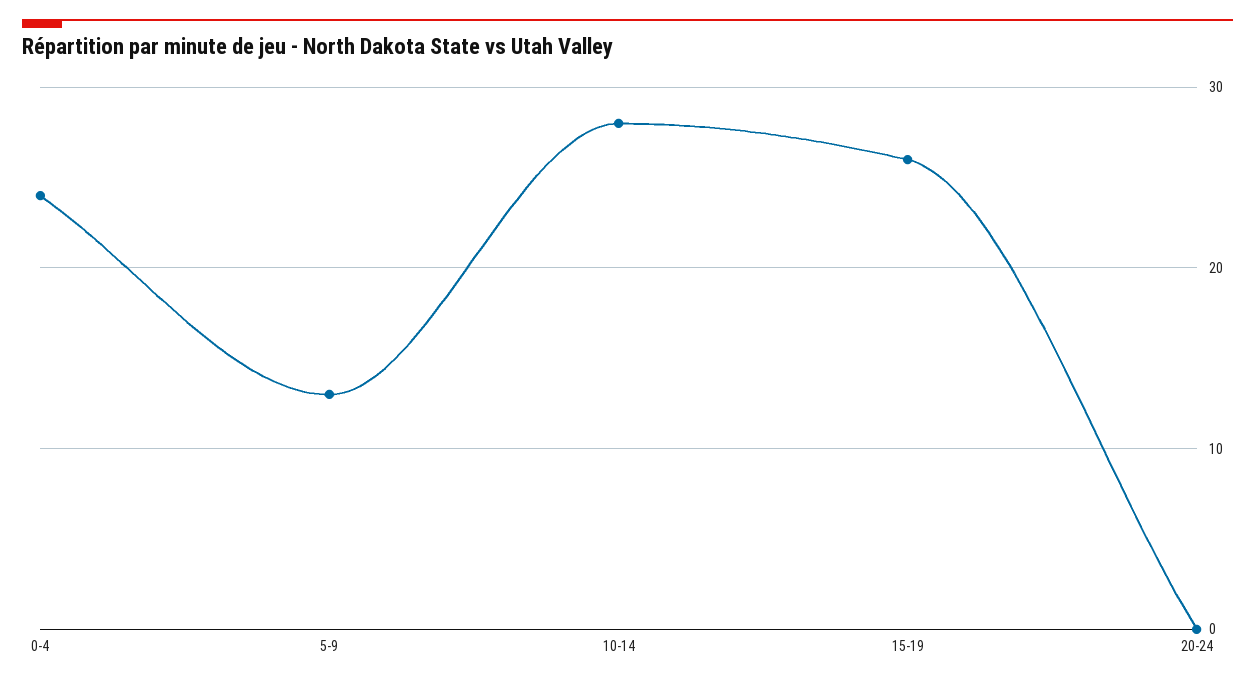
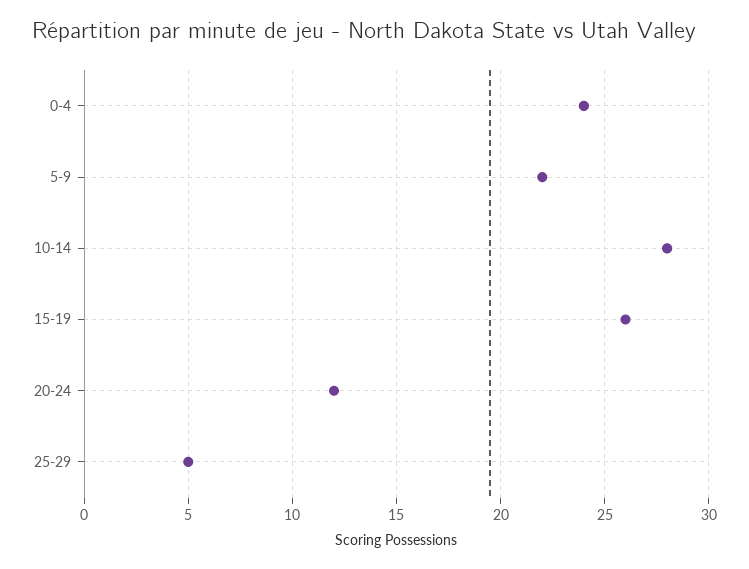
5-9: 13 -> 22
20-24: 0 -> 12
25-29: none -> 5

